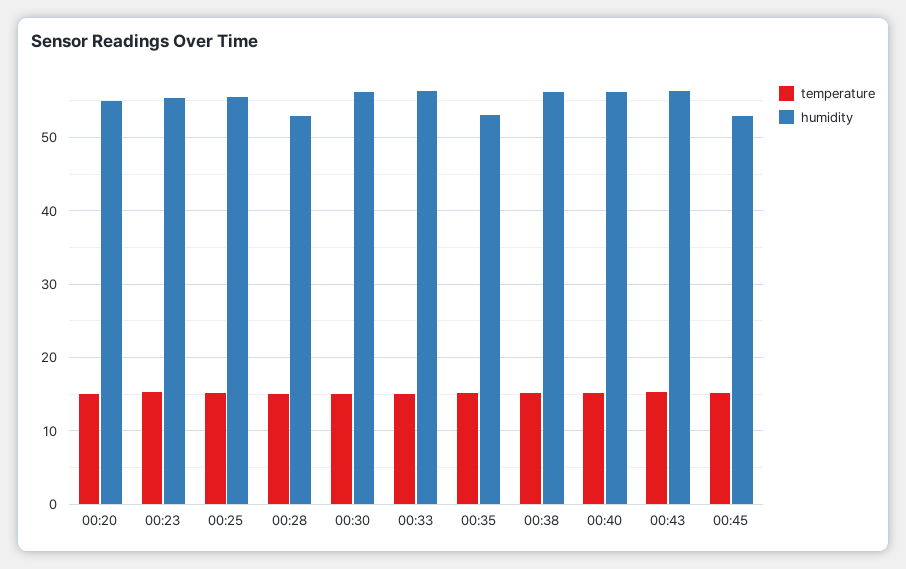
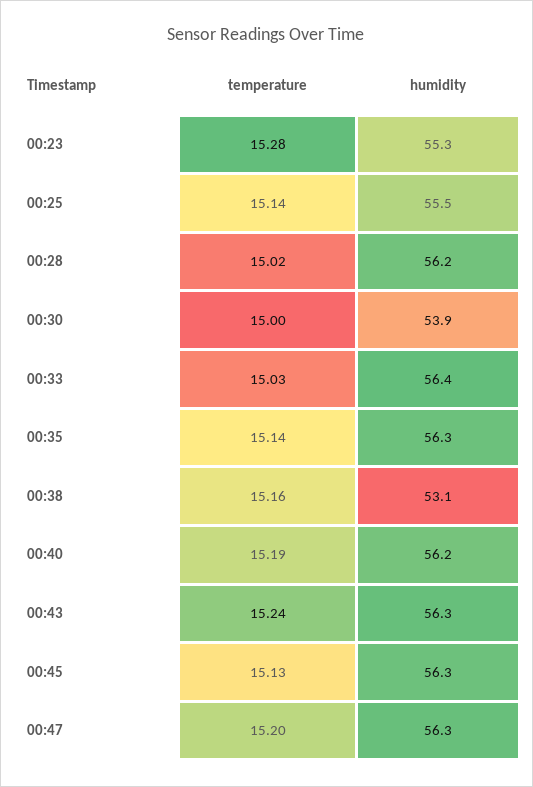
temperature, 00:20: 15 -> none
humidity, 00:20: 55 -> none
humidity, 00:28: 53 -> 56.2
humidity, 00:30: 56 -> 53.9
humidity, 00:35: 53 -> 56.3
humidity, 00:38: 56 -> 53.1
humidity, 00:45: 53 -> 56.3
temperature, 00:47: none -> 15.2
humidity, 00:47: none -> 56.3

